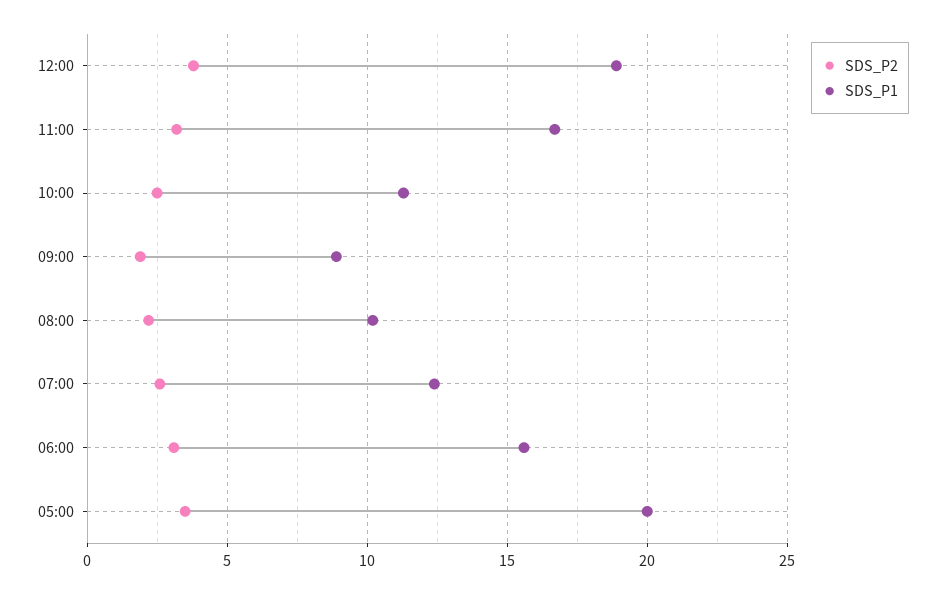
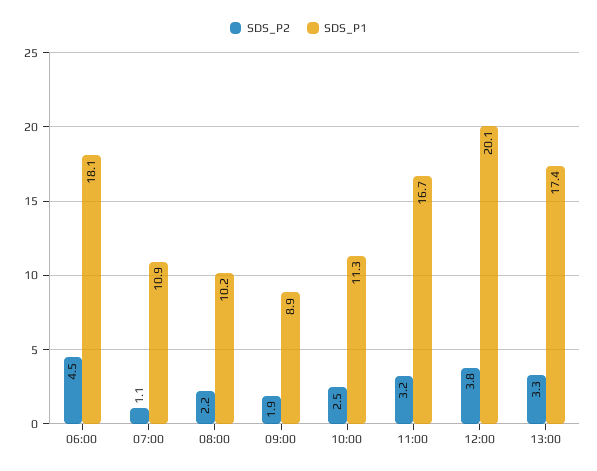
SDS_P1, 12:00: 19 -> 20.1
SDS_P2, 07:00: 2.5 -> 1.1
SDS_P1, 07:00: 12.5 -> 10.9
SDS_P2, 06:00: 3 -> 4.5
SDS_P1, 06:00: 15.5 -> 18.1
SDS_P2, 05:00: 3.5 -> none
SDS_P1, 05:00: 20 -> none
SDS_P2, 13:00: none -> 3.3
SDS_P1, 13:00: none -> 17.4

